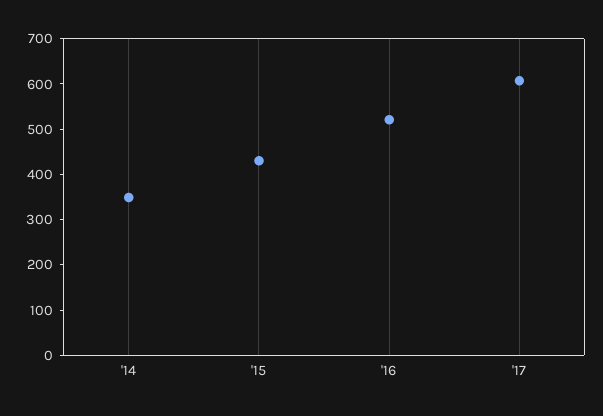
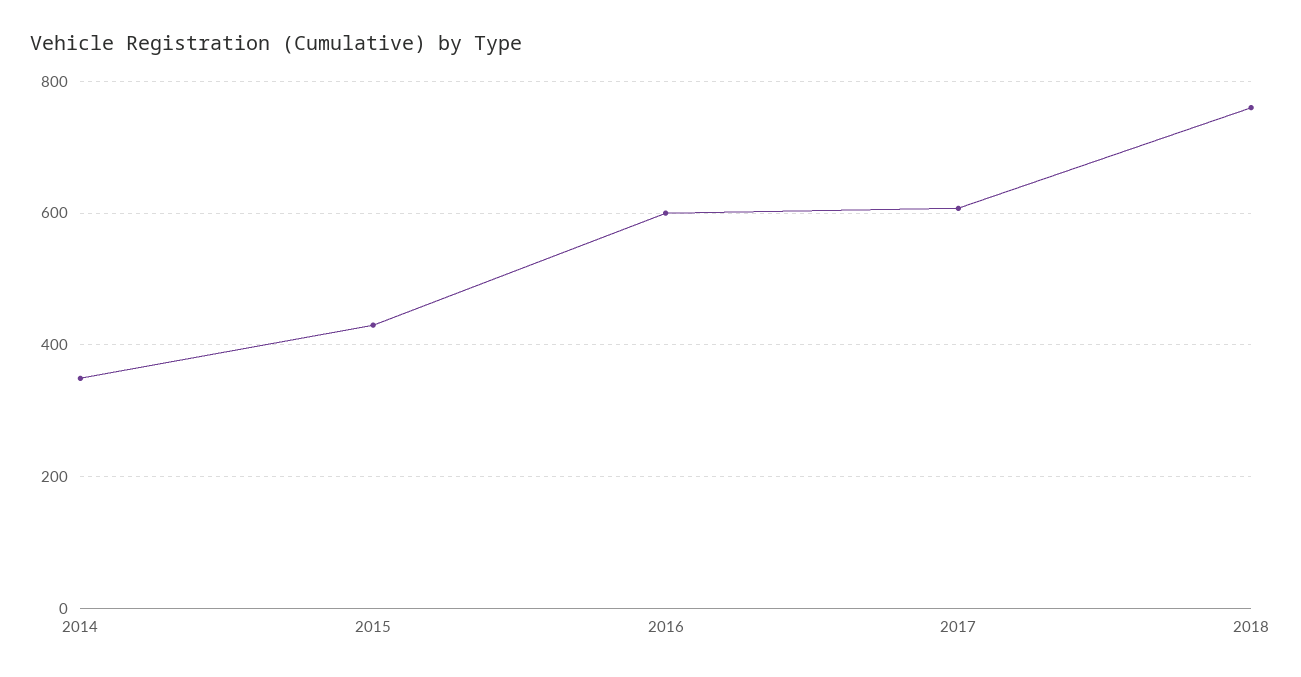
'16: 520 -> 600
2018: none -> 760

